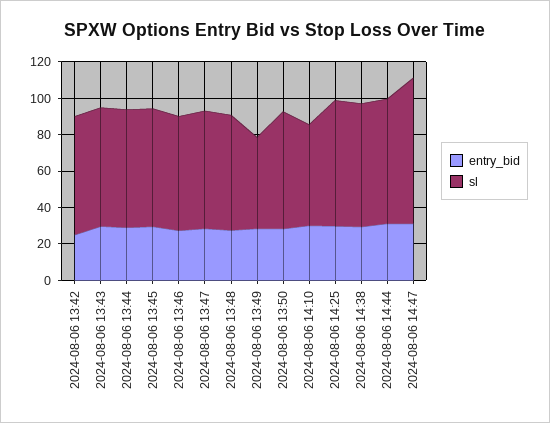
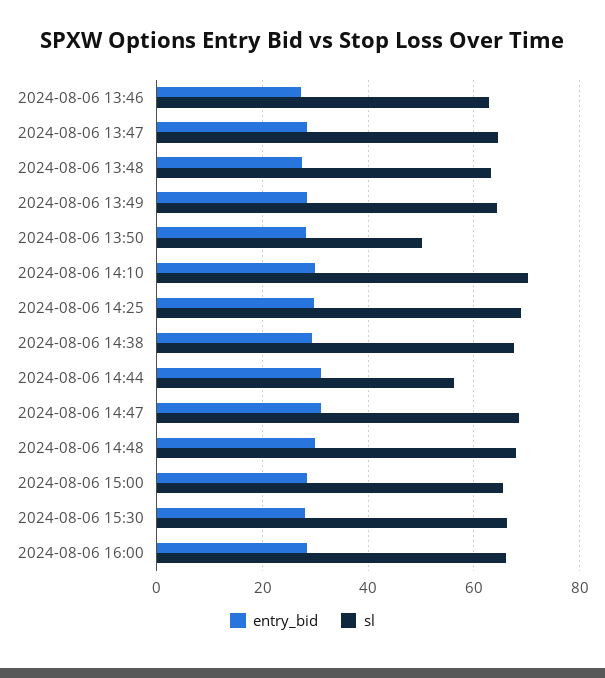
entry_bid, 2024-08-06 13:42: 25 -> none
sl, 2024-08-06 13:42: 65 -> none
entry_bid, 2024-08-06 13:43: 30 -> none
sl, 2024-08-06 13:43: 65 -> none
entry_bid, 2024-08-06 13:44: 30 -> none
sl, 2024-08-06 13:44: 65 -> none
entry_bid, 2024-08-06 13:45: 30 -> none
sl, 2024-08-06 13:45: 65 -> none
sl, 2024-08-06 13:49: 50 -> 64
sl, 2024-08-06 13:50: 65 -> 50
sl, 2024-08-06 14:10: 55 -> 70
sl, 2024-08-06 14:44: 70 -> 56
sl, 2024-08-06 14:47: 80 -> 68
entry_bid, 2024-08-06 14:48: none -> 30
sl, 2024-08-06 14:48: none -> 68
entry_bid, 2024-08-06 15:00: none -> 28
sl, 2024-08-06 15:00: none -> 66
entry_bid, 2024-08-06 15:30: none -> 28
sl, 2024-08-06 15:30: none -> 66
entry_bid, 2024-08-06 16:00: none -> 28
sl, 2024-08-06 16:00: none -> 66

